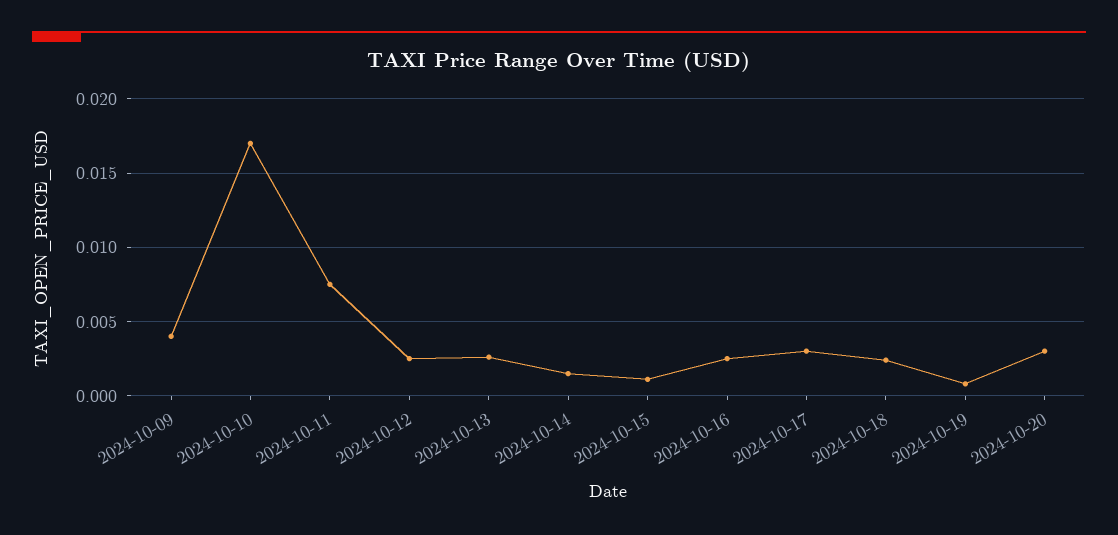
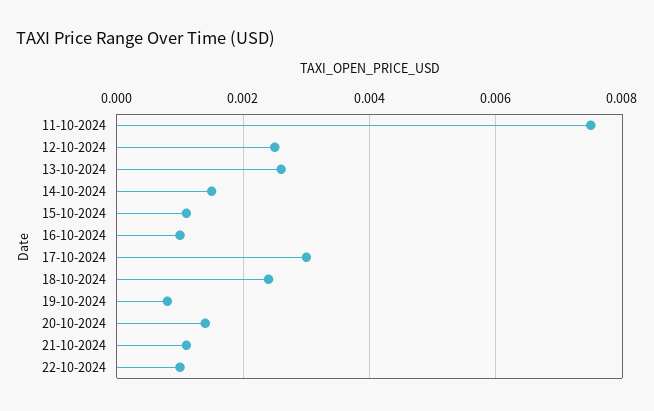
2024-10-09: 0.004 -> none
2024-10-10: 0.017 -> none
2024-10-16: 0.0025 -> 0.001
2024-10-20: 0.003 -> 0.0015
21-10-2024: none -> 0.001
22-10-2024: none -> 0.001

